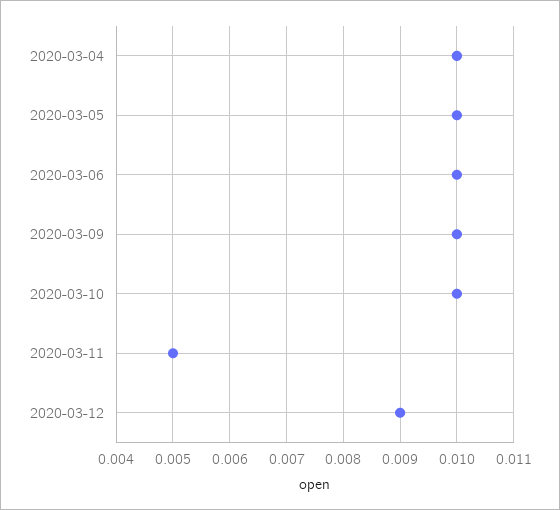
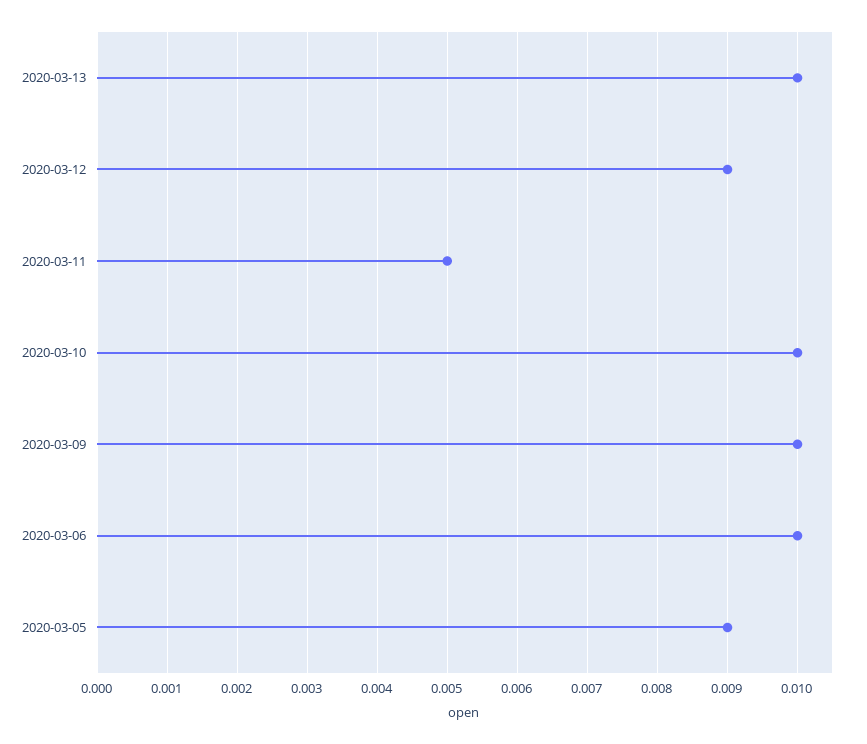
2020-03-04: 0.01 -> none
2020-03-05: 0.01 -> 0.009
2020-03-13: none -> 0.01

